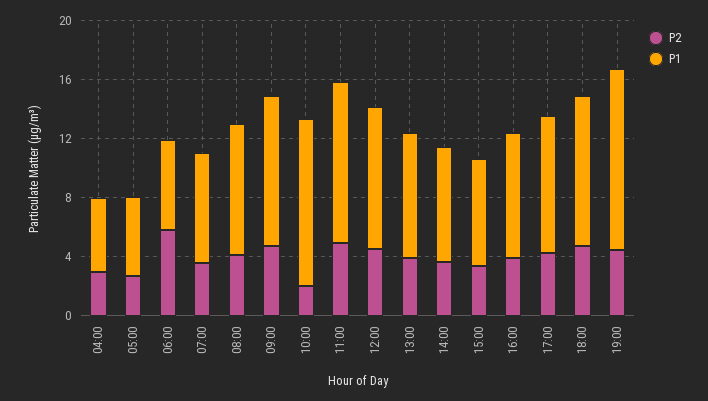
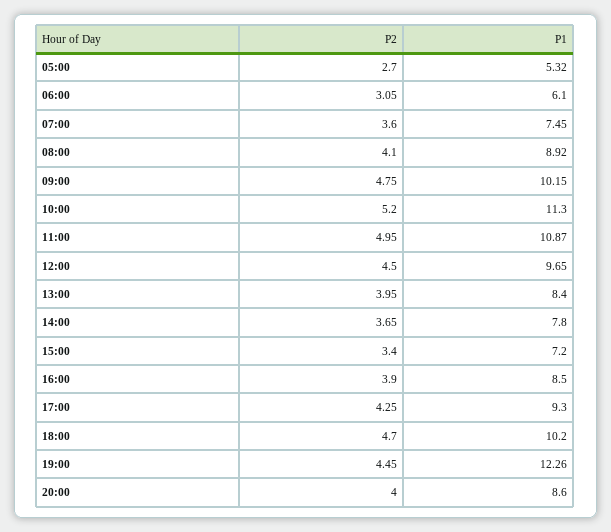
P2, 04:00: 3 -> none
P1, 04:00: 5 -> none
P2, 06:00: 6 -> 3.05
P2, 10:00: 2 -> 5.2
P2, 20:00: none -> 4
P1, 20:00: none -> 8.6

